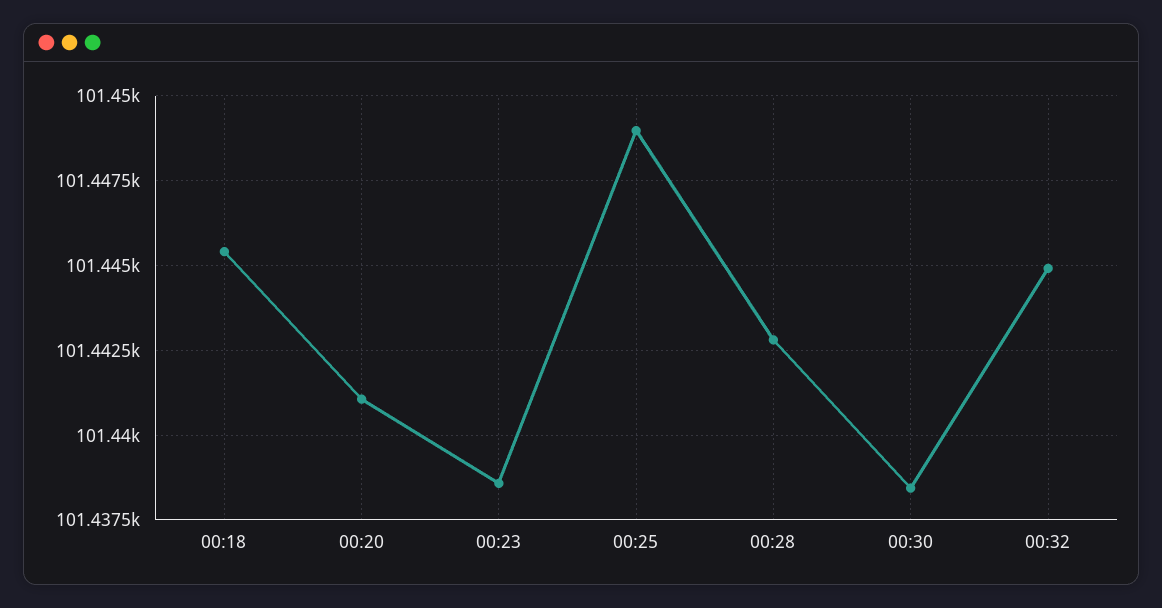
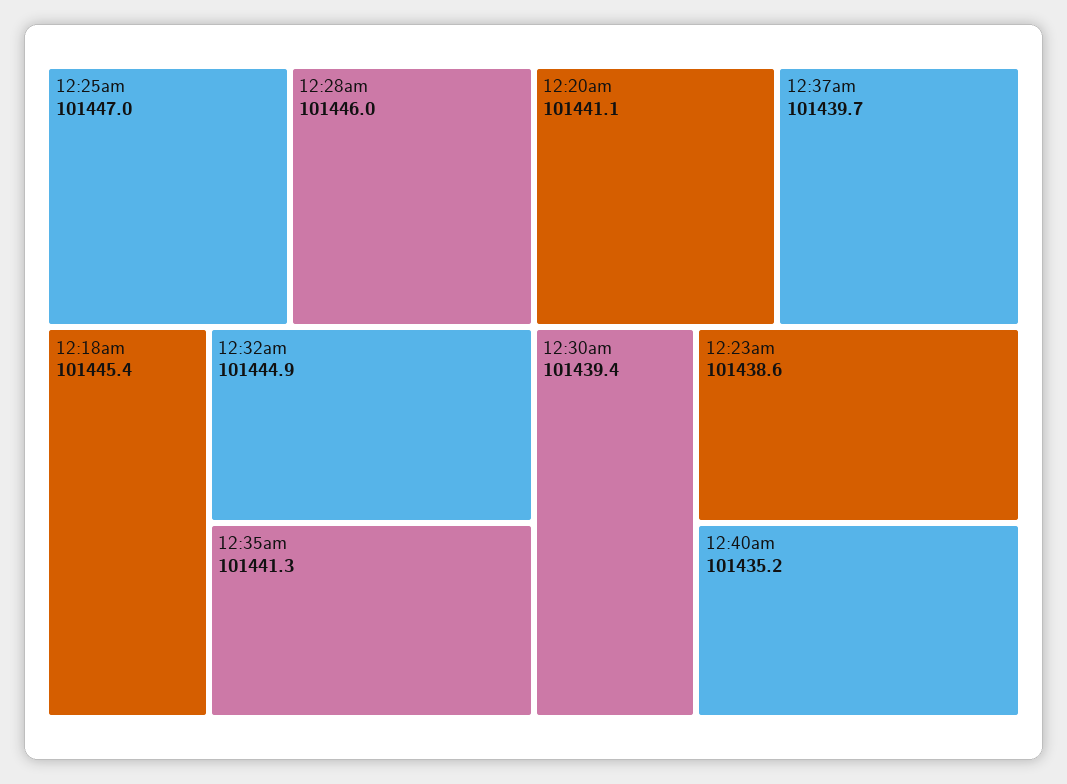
00:25: 101449 -> 101447
00:28: 101442.75 -> 101446
00:30: 101438.5 -> 101439.4
12:35am: none -> 101441.3
12:37am: none -> 101439.7
12:40am: none -> 101435.2

